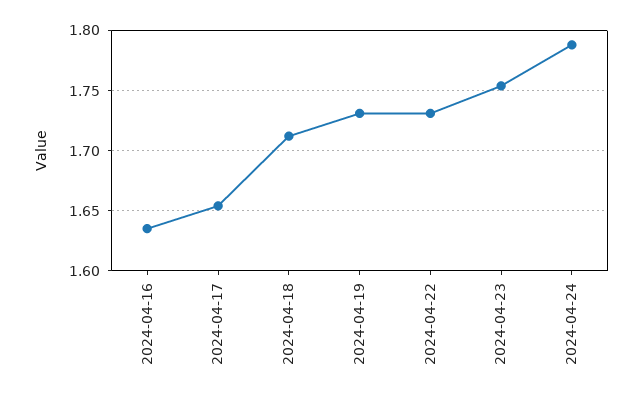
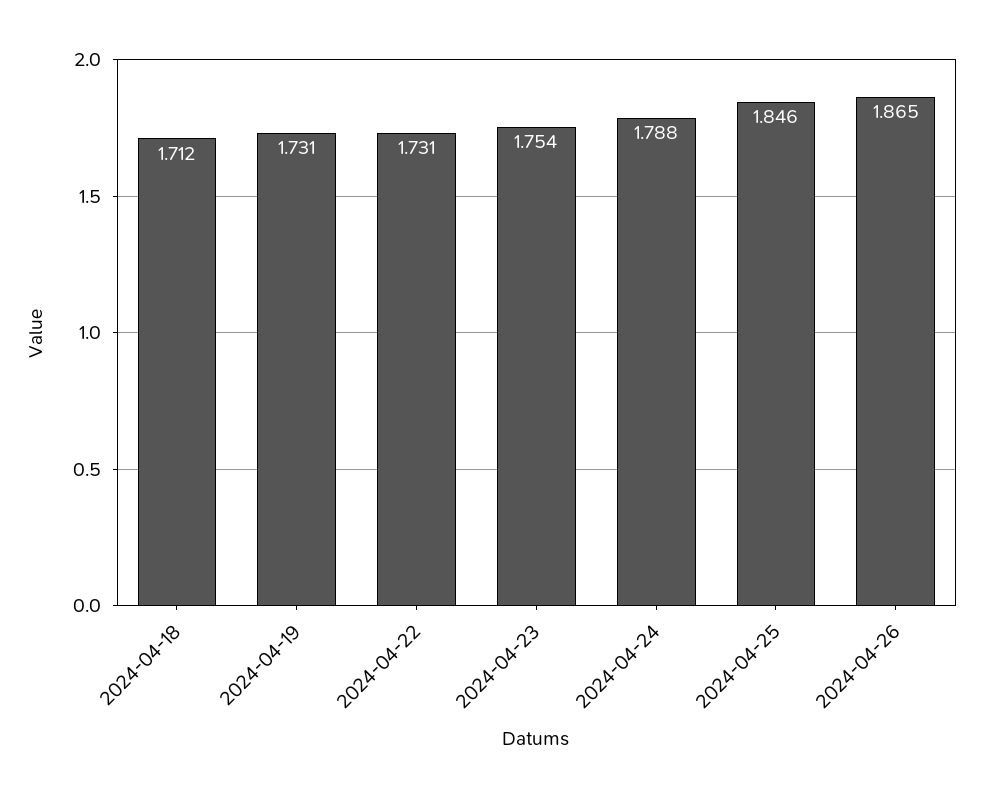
2024-04-16: 1.635 -> none
2024-04-17: 1.655 -> none
2024-04-25: none -> 1.846
2024-04-26: none -> 1.865

